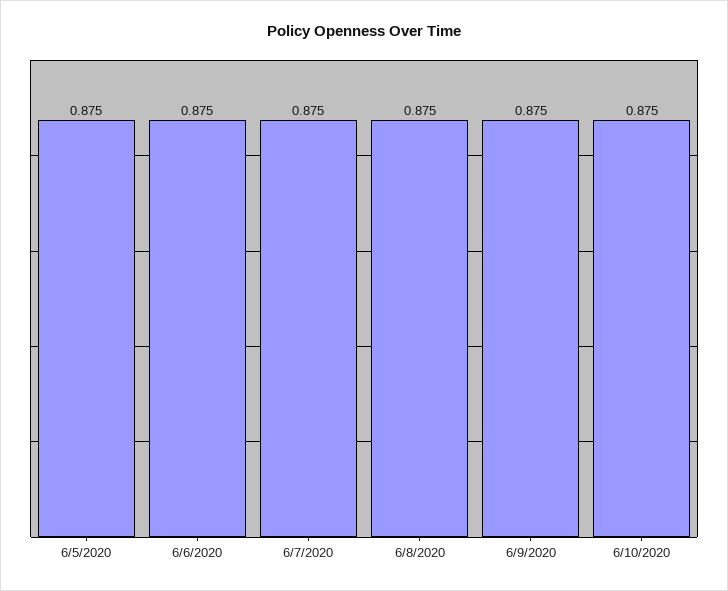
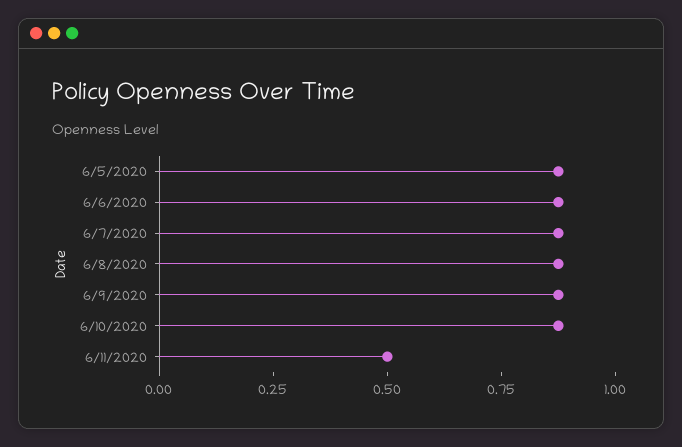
6/11/2020: none -> 0.5

